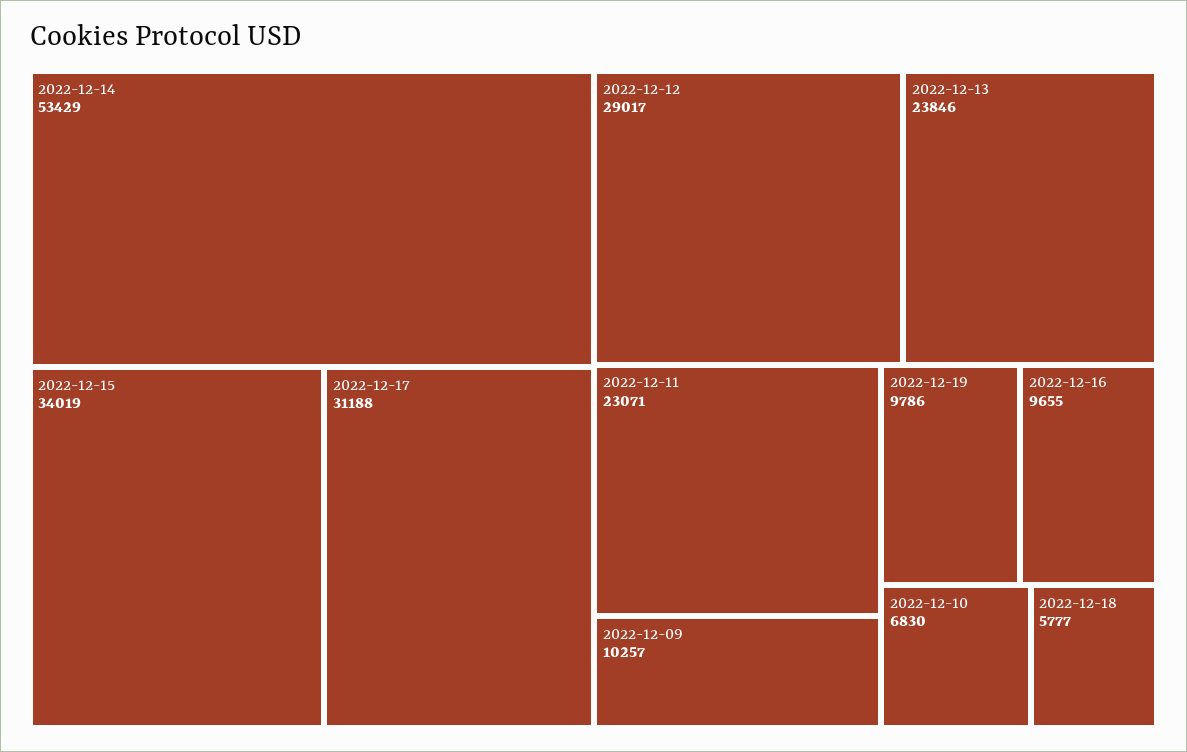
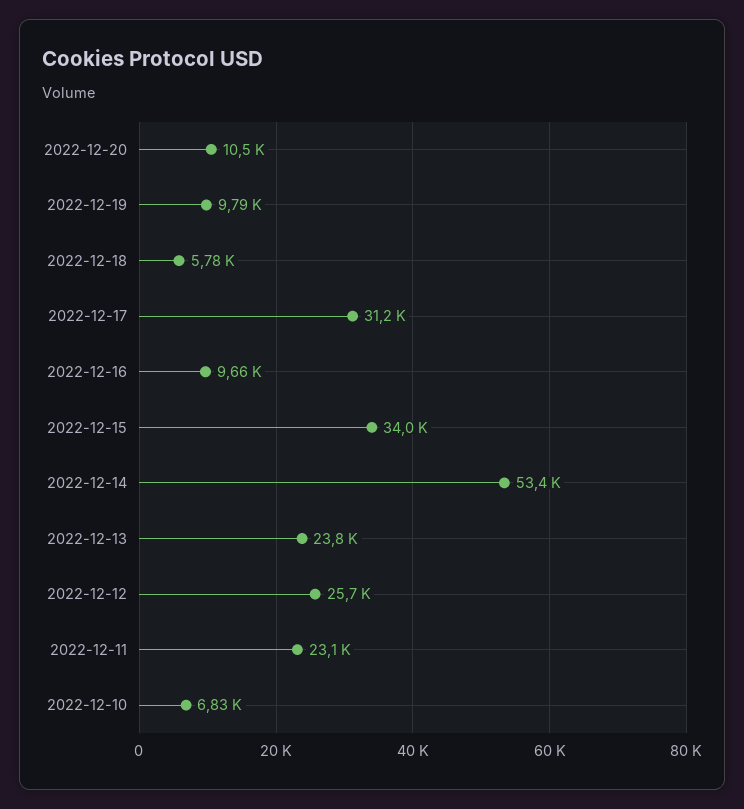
2022-12-12: 29017 -> 25700
2022-12-09: 10257 -> none
2022-12-20: none -> 10500

